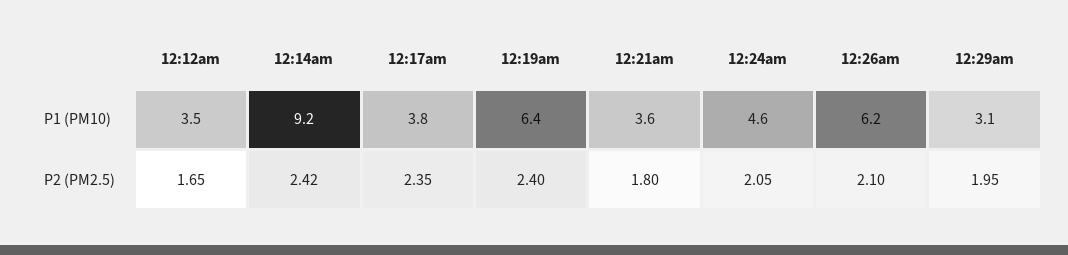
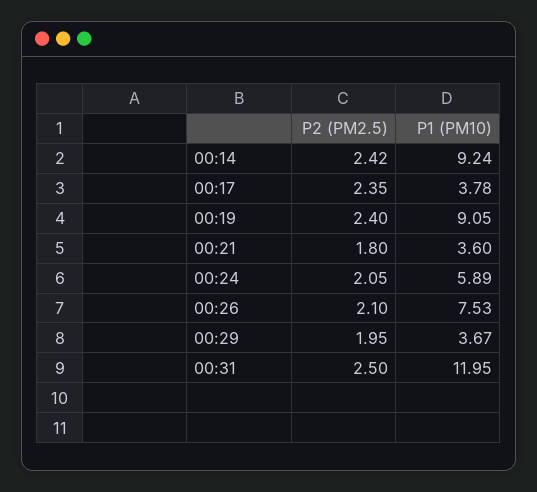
12:12am, P1 (PM10): 3.5 -> none
12:19am, P1 (PM10): 6.4 -> 9.05
12:24am, P1 (PM10): 4.6 -> 5.89
12:26am, P1 (PM10): 6.2 -> 7.53
12:29am, P1 (PM10): 3.1 -> 3.67
12:12am, P2 (PM2.5): 1.65 -> none
00:31, P2 (PM2.5): none -> 2.5
00:31, P1 (PM10): none -> 11.95

